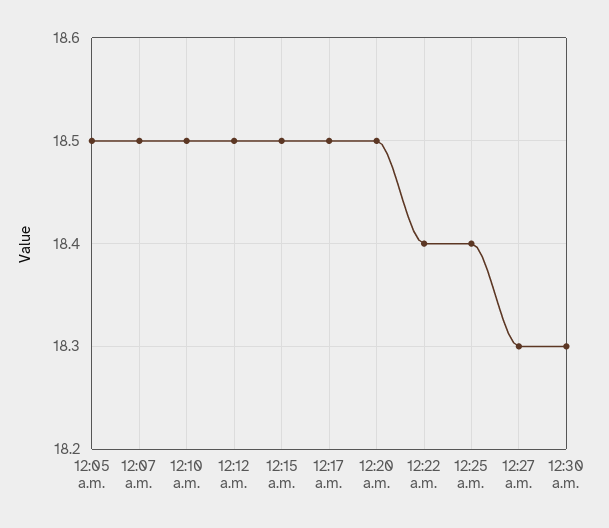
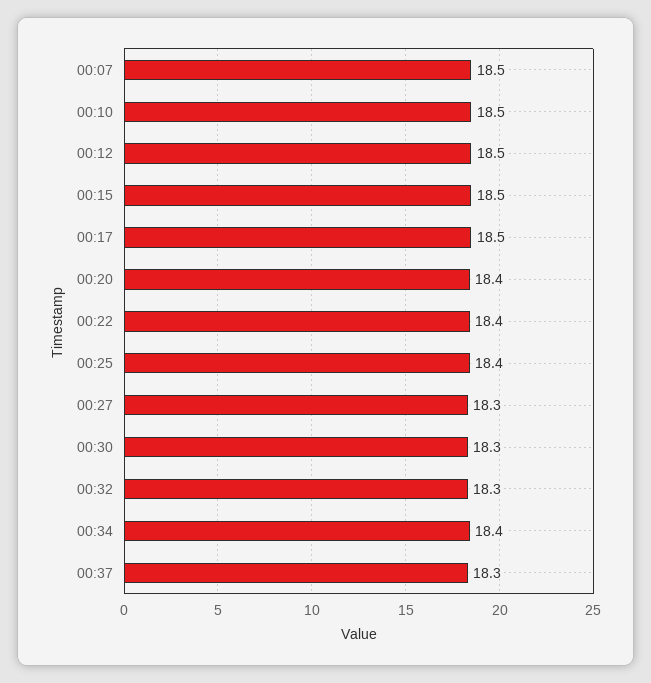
12:05 a.m.: 18.5 -> none
12:20 a.m.: 18.5 -> 18.4
00:32: none -> 18.3
00:34: none -> 18.4
00:37: none -> 18.3

